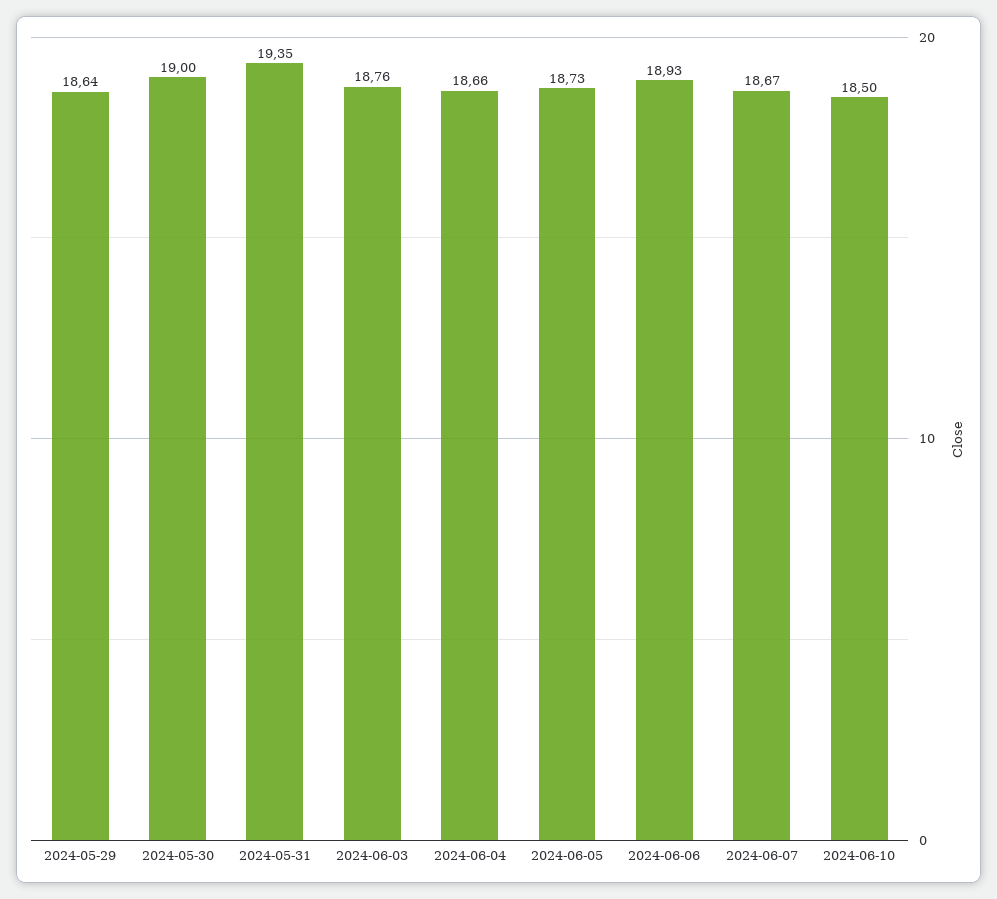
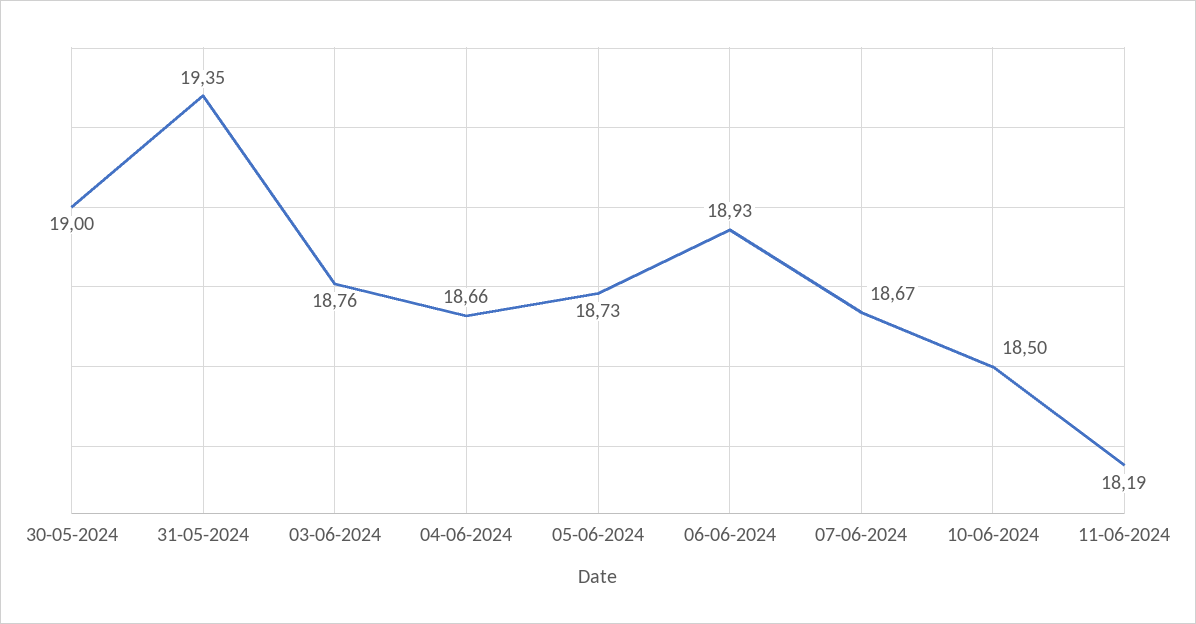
2024-05-29: 18.64 -> none
11-06-2024: none -> 18.19

